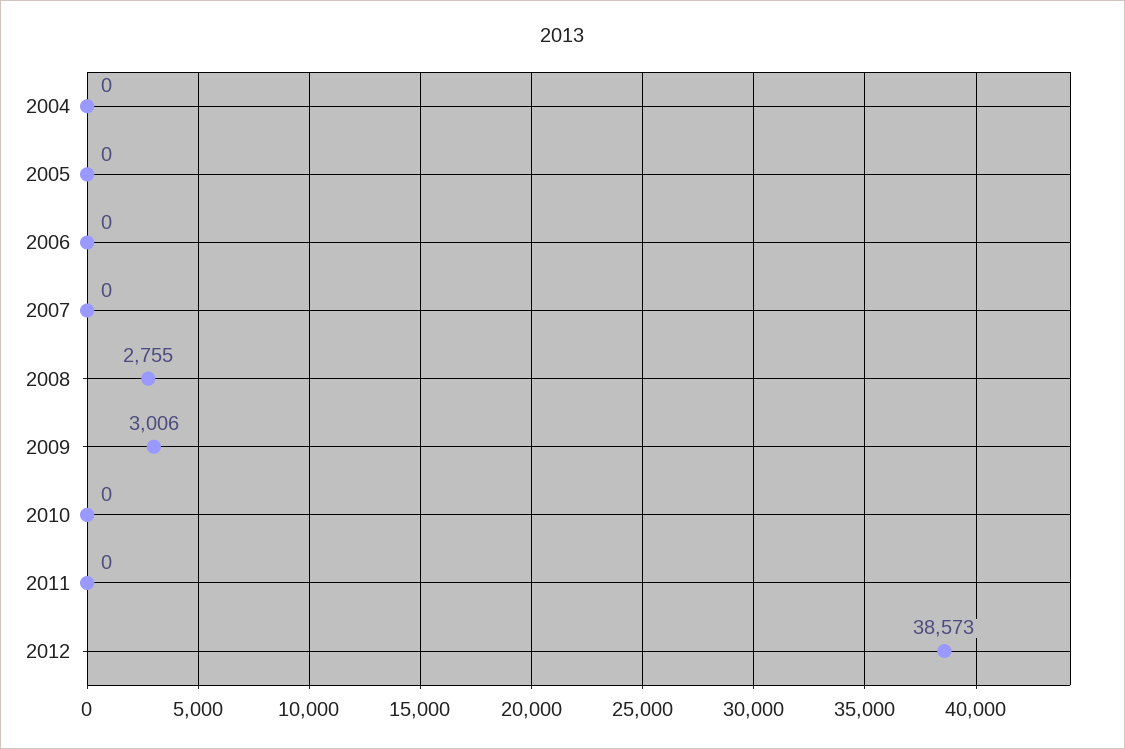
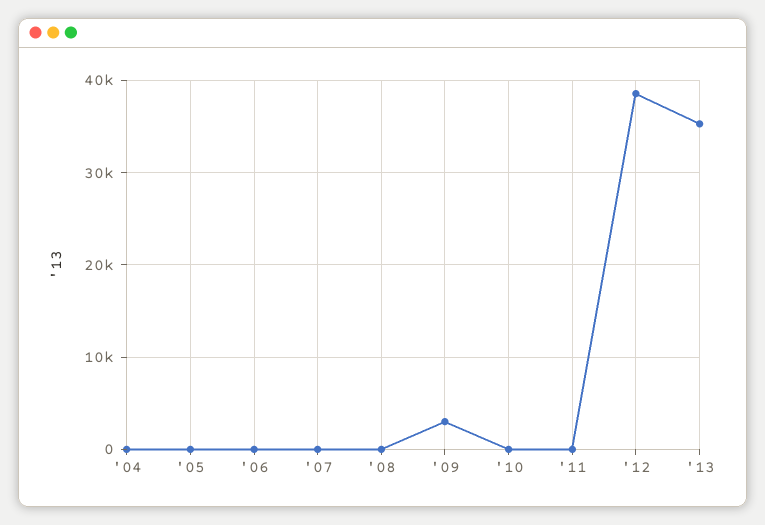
2008: 2755 -> 0
'13: none -> 35000

